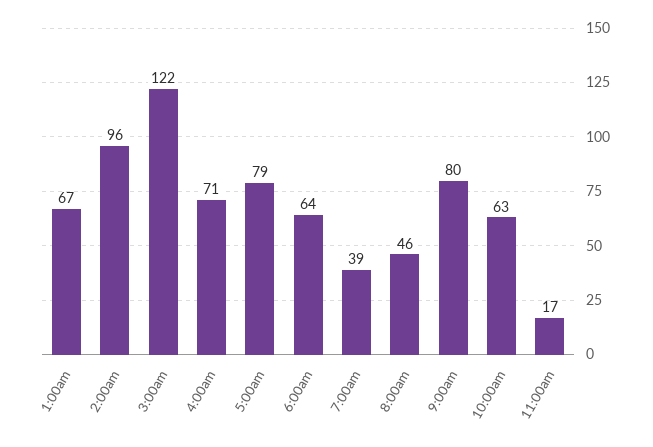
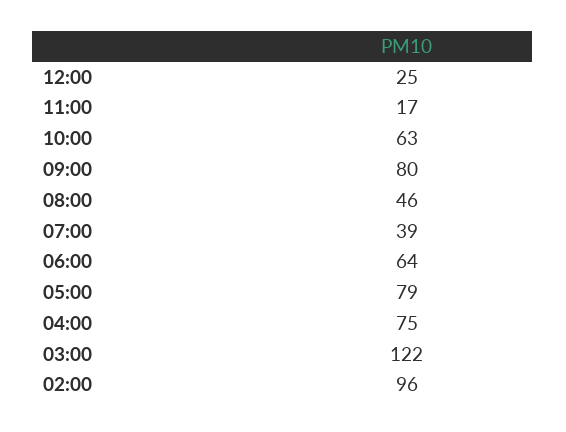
1:00am: 67 -> none
4:00am: 71 -> 75
12:00: none -> 25

